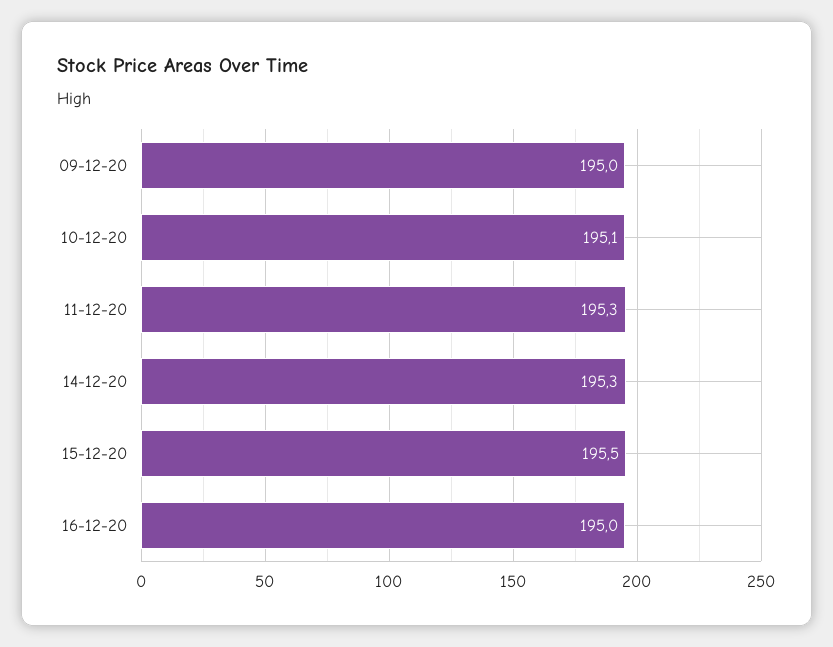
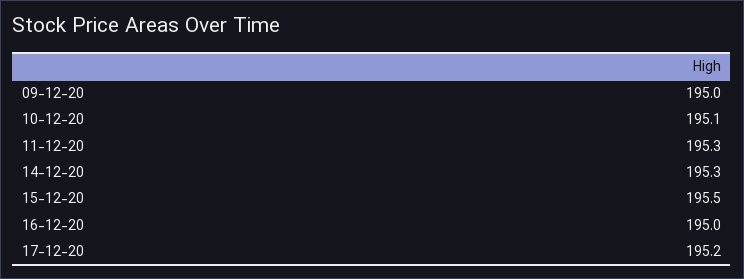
17-12-20: none -> 195.2

